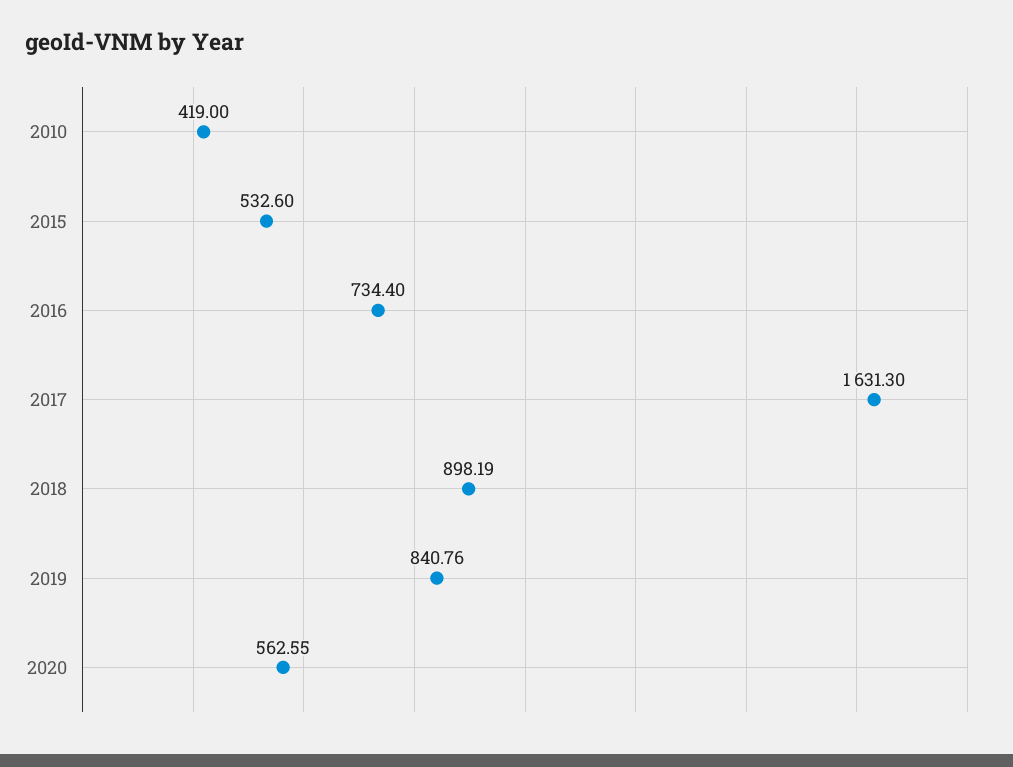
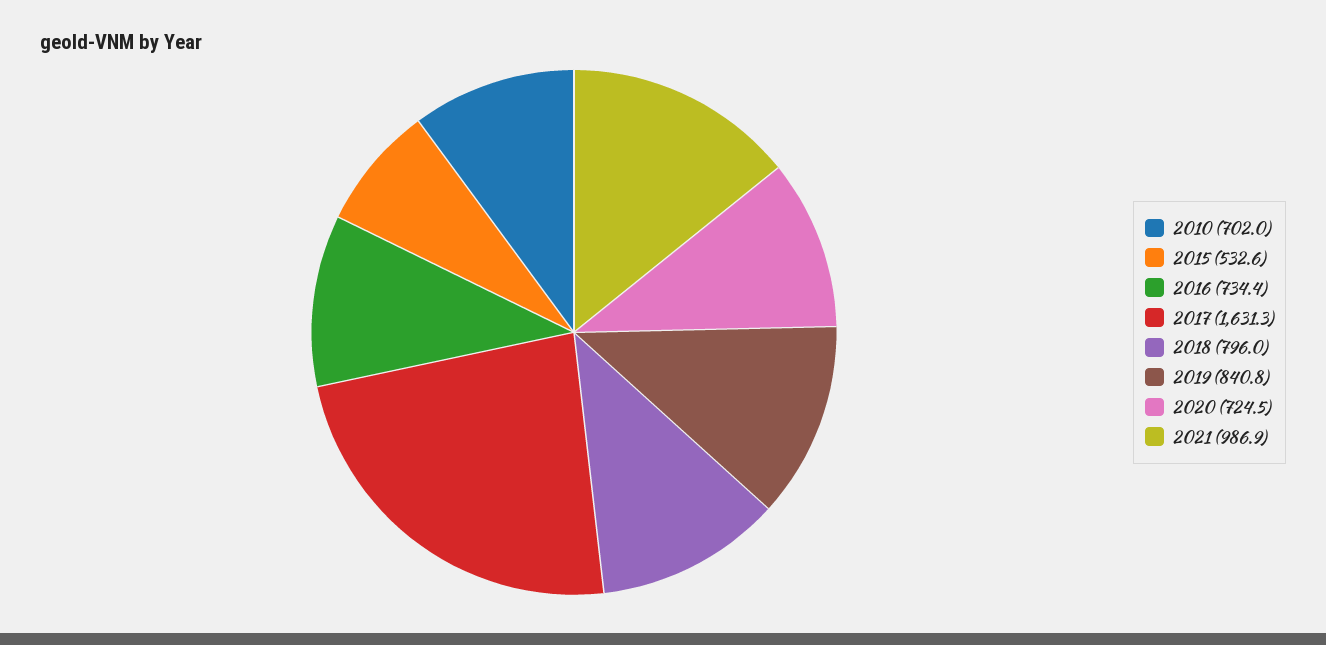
2010: 419 -> 702
2018: 898.19 -> 796
2020: 562.55 -> 724.5
2021: none -> 986.9

